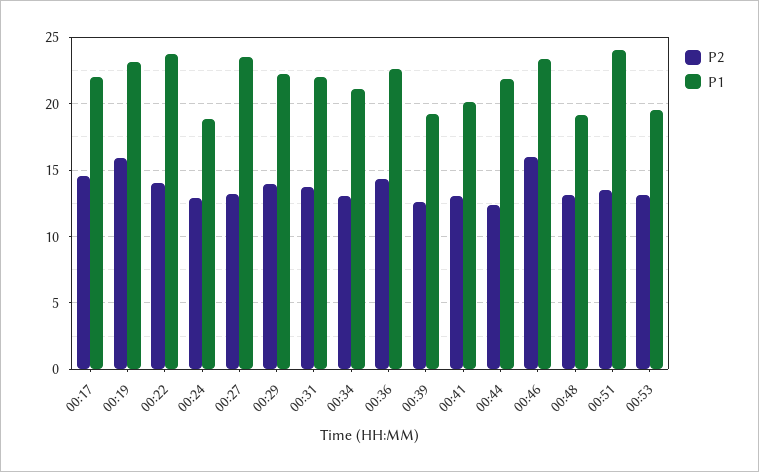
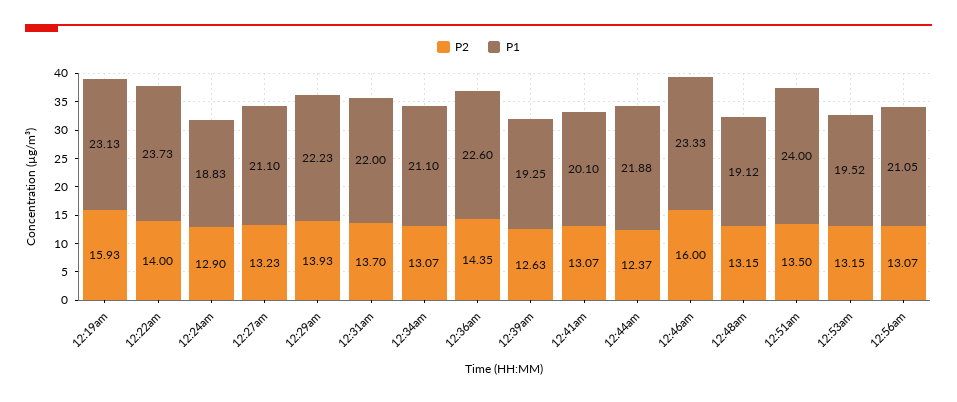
P2, 00:17: 14.5 -> none
P1, 00:17: 22 -> none
P1, 00:27: 23.5 -> 21.1
P2, 12:56am: none -> 13.07
P1, 12:56am: none -> 21.05

